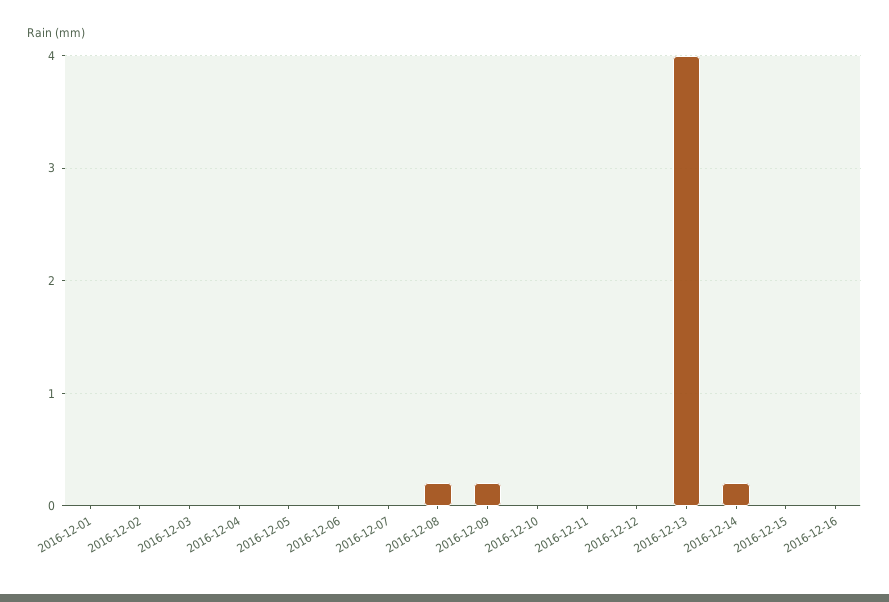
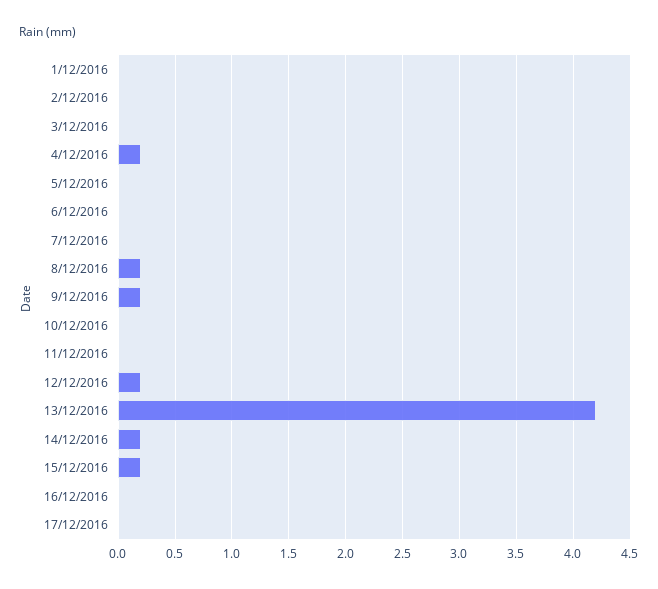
2016-12-04: 0 -> 0.2
2016-12-12: 0 -> 0.2
2016-12-13: 4 -> 4.2
2016-12-15: 0 -> 0.2
17/12/2016: none -> 0

